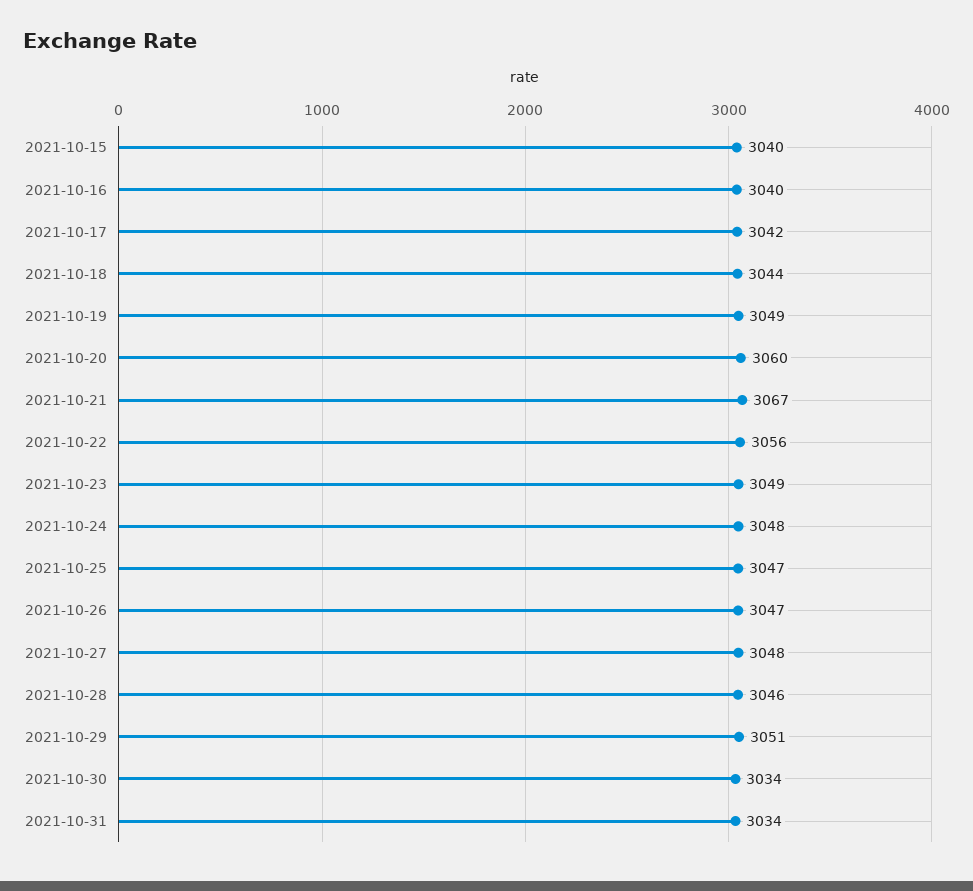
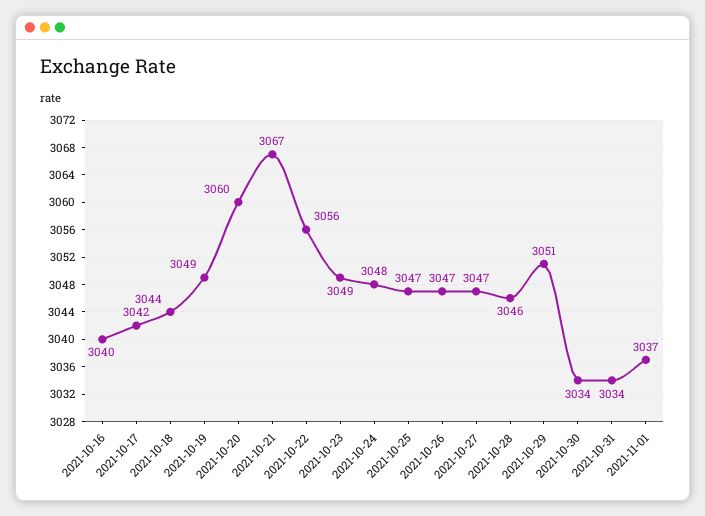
2021-10-15: 3040 -> none
2021-10-27: 3048 -> 3047
2021-11-01: none -> 3037

